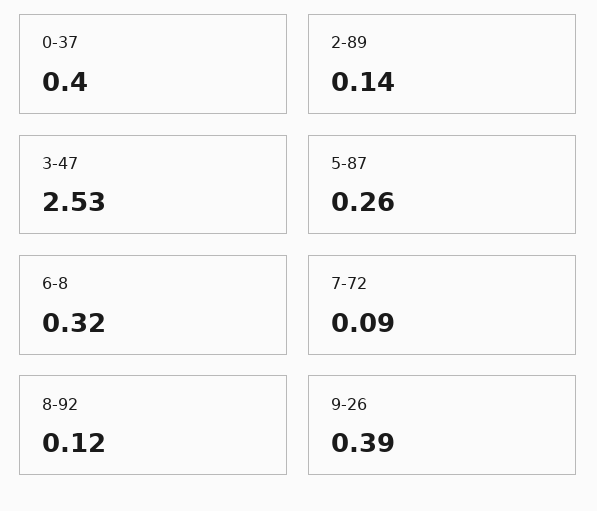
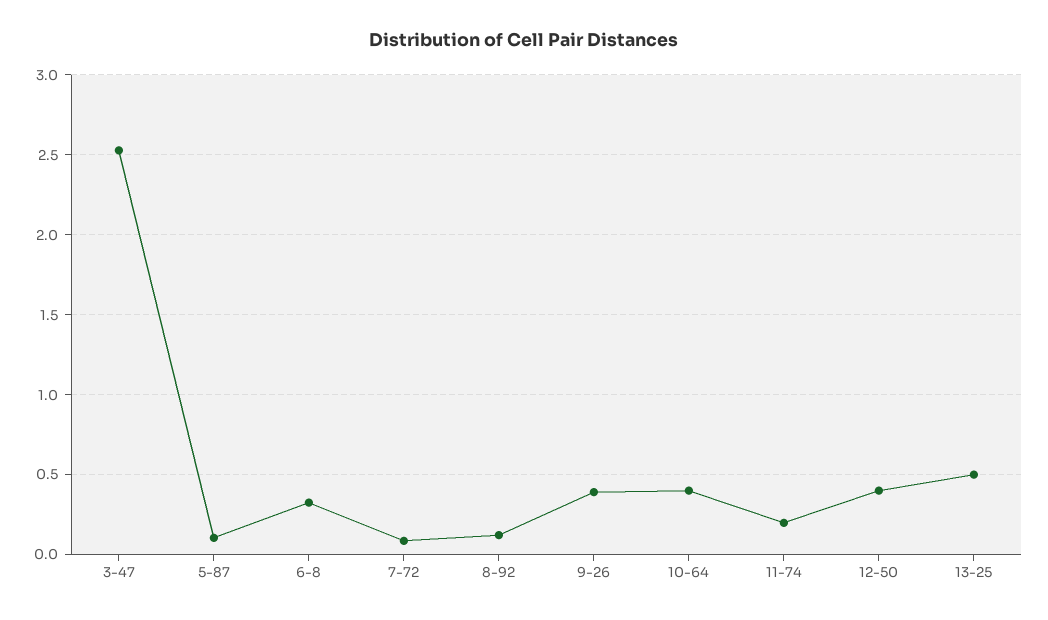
0-37: 0.4 -> none
2-89: 0.14 -> none
5-87: 0.26 -> 0.1
10-64: none -> 0.4
11-74: none -> 0.2
12-50: none -> 0.4
13-25: none -> 0.5

